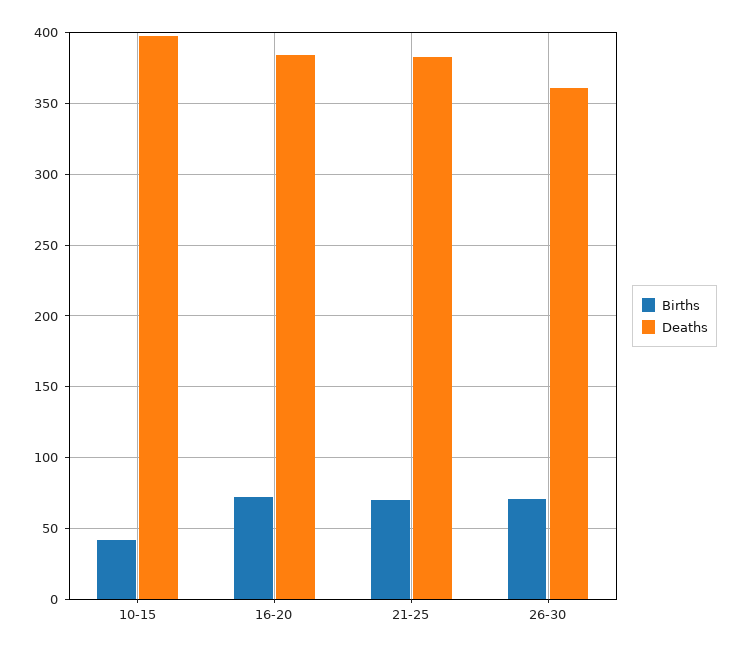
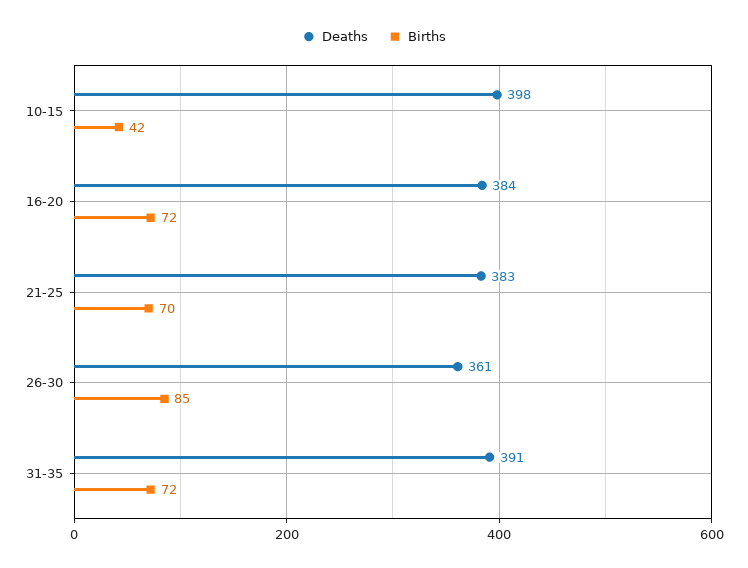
Births, 26-30: 70 -> 85
Deaths, 31-35: none -> 391
Births, 31-35: none -> 72

